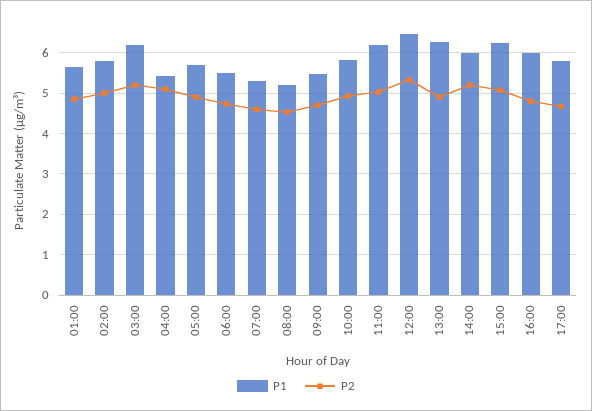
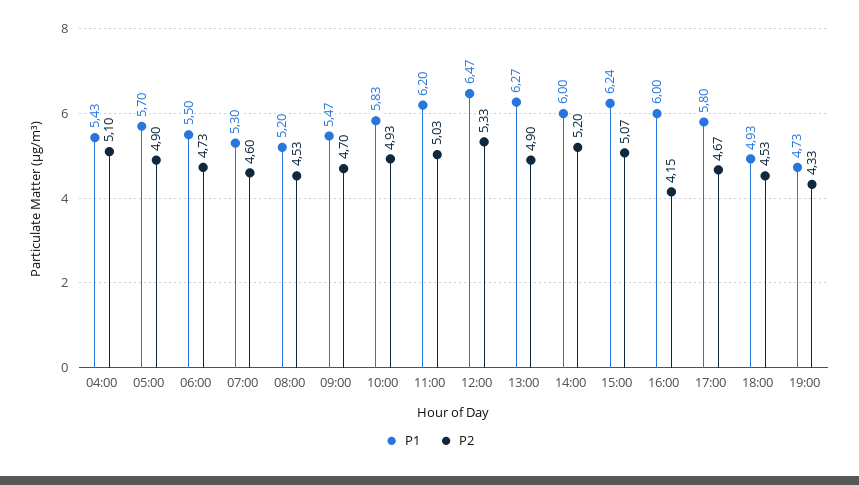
P1, 01:00: 5.6 -> none
P2, 01:00: 4.8 -> none
P1, 02:00: 5.8 -> none
P2, 02:00: 5 -> none
P1, 03:00: 6.2 -> none
P2, 03:00: 5.2 -> none
P2, 16:00: 4.8 -> 4.15
P1, 18:00: none -> 4.93
P2, 18:00: none -> 4.53
P1, 19:00: none -> 4.73
P2, 19:00: none -> 4.33

